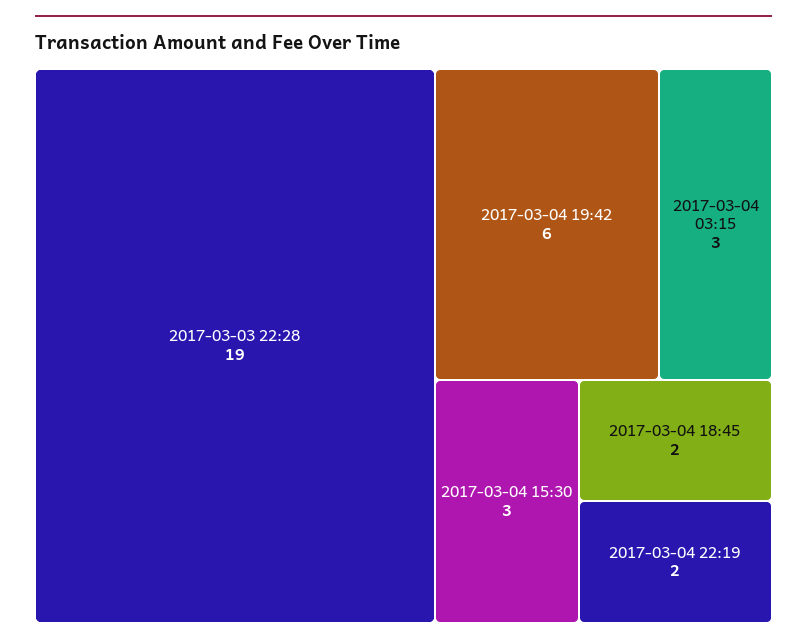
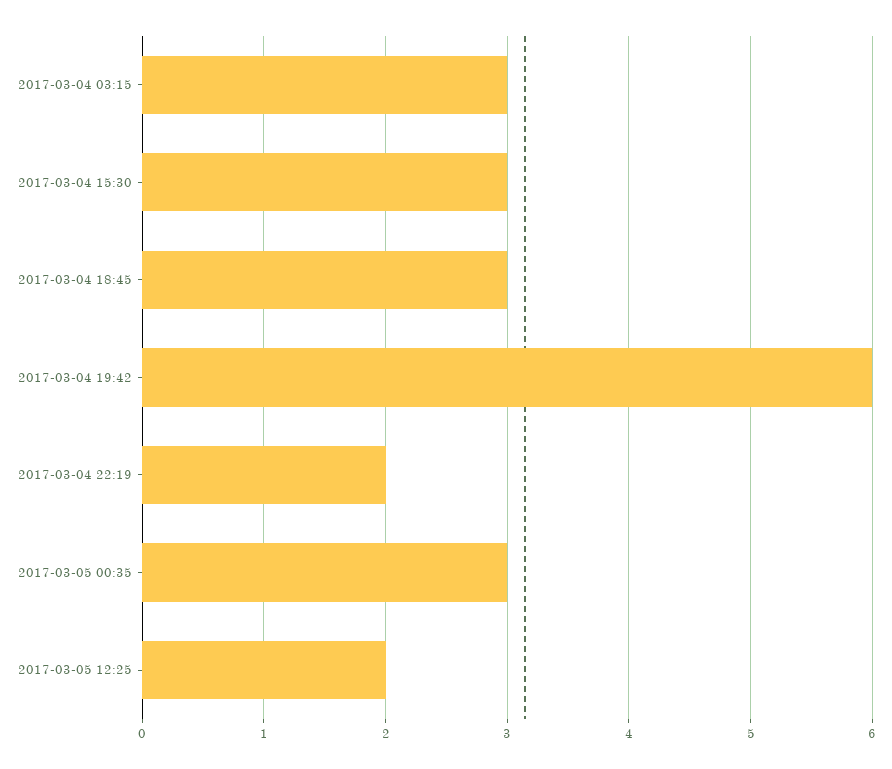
2017-03-03 22:28: 19 -> none
2017-03-04 18:45: 2 -> 3
2017-03-05 00:35: none -> 3
2017-03-05 12:25: none -> 2

